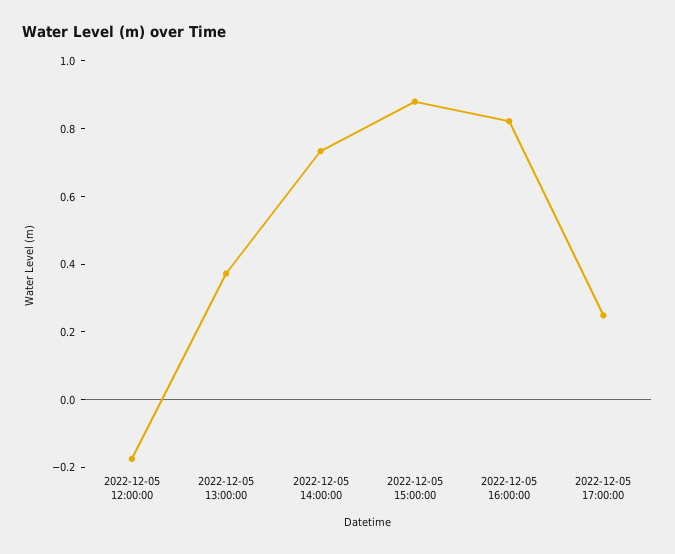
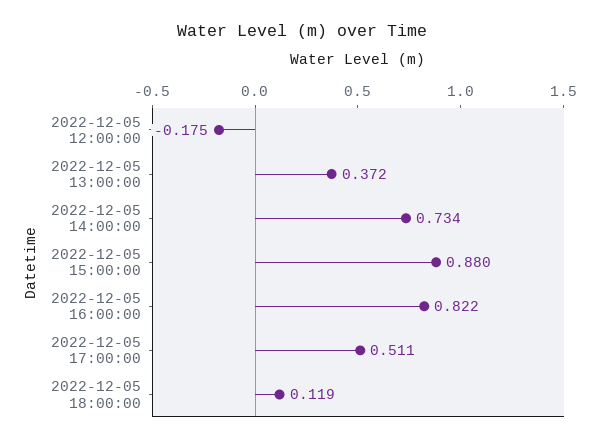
2022-12-05 17:00:00: 0.25 -> 0.511
2022-12-05 18:00:00: none -> 0.119

